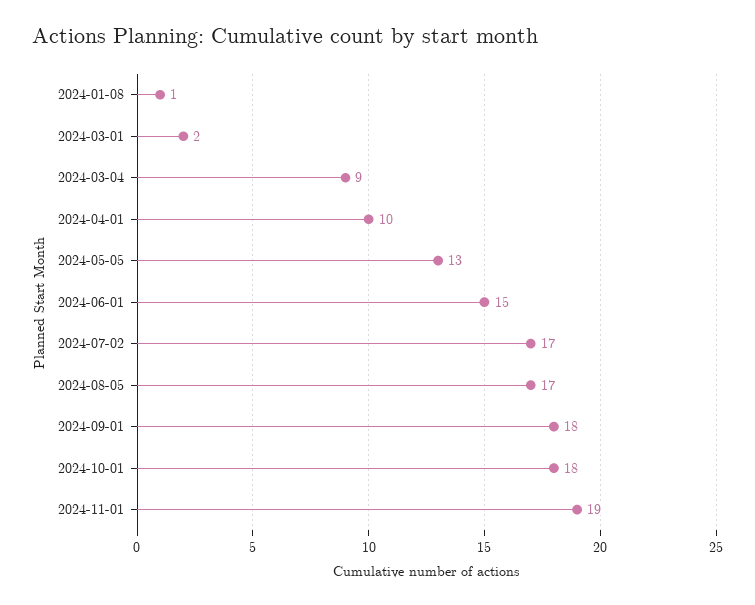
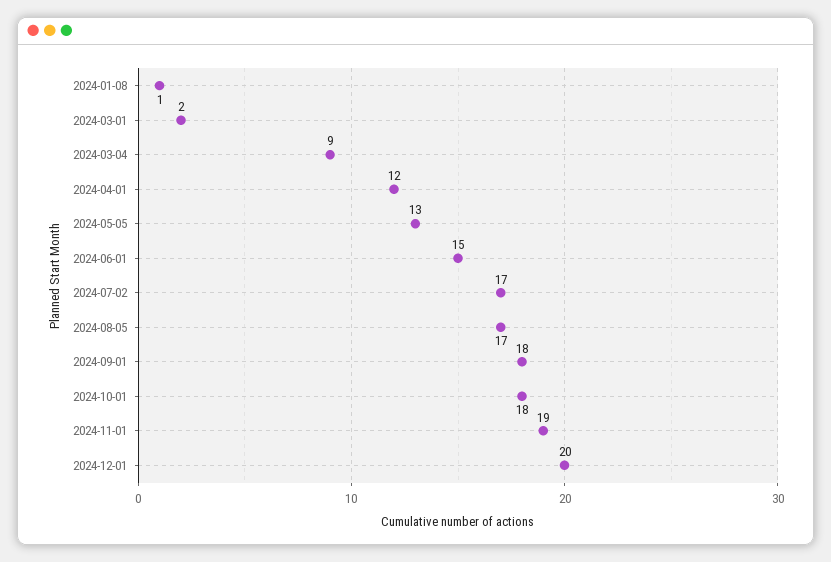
2024-04-01: 10 -> 12
2024-12-01: none -> 20

